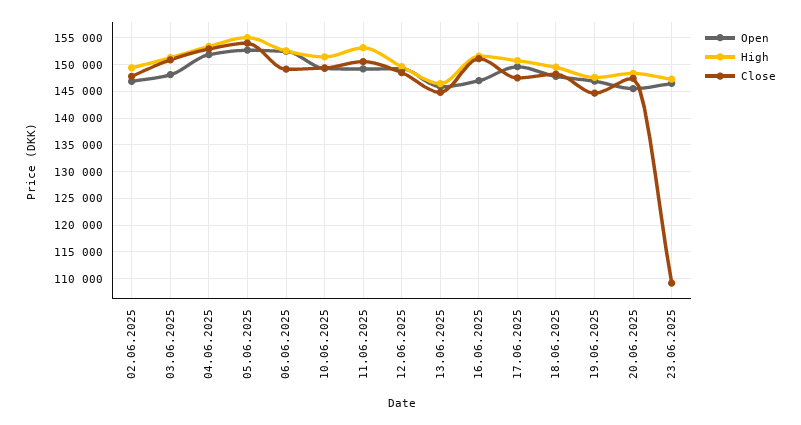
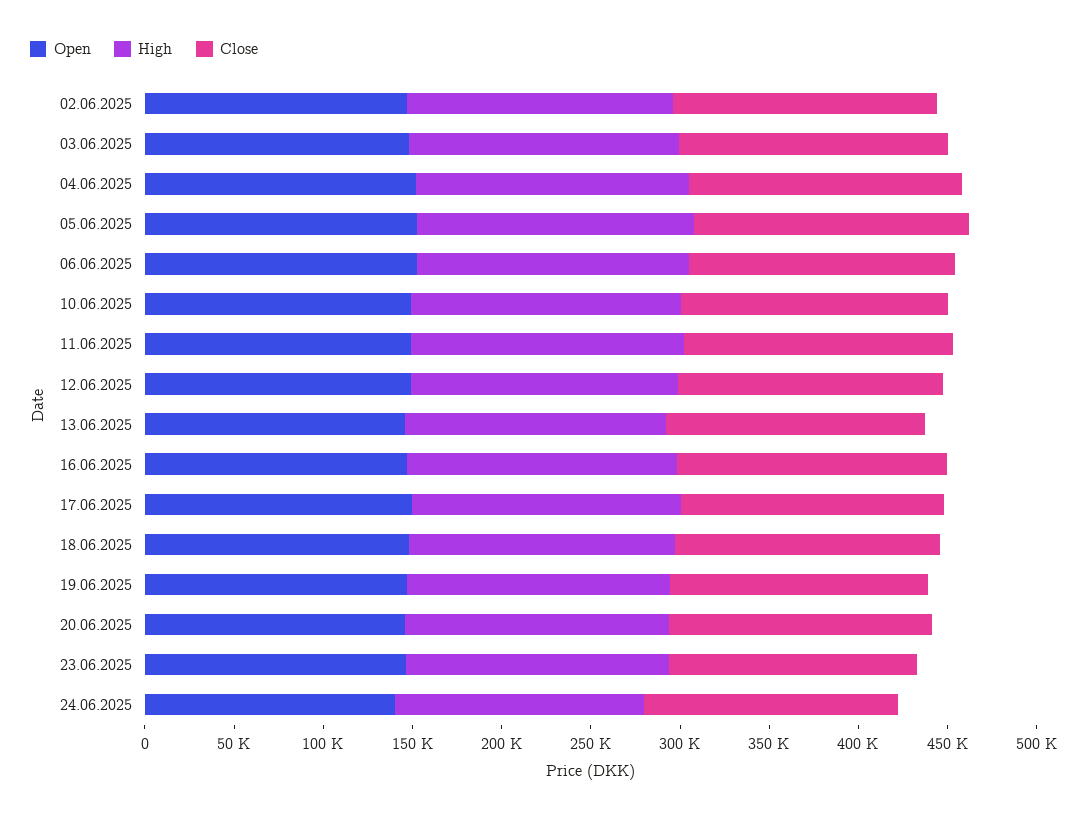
Close, 23.06.2025: 110000 -> 140000
Open, 24.06.2025: none -> 140000
High, 24.06.2025: none -> 140000
Close, 24.06.2025: none -> 140000

